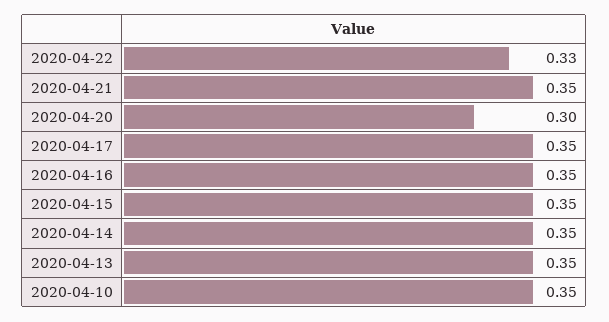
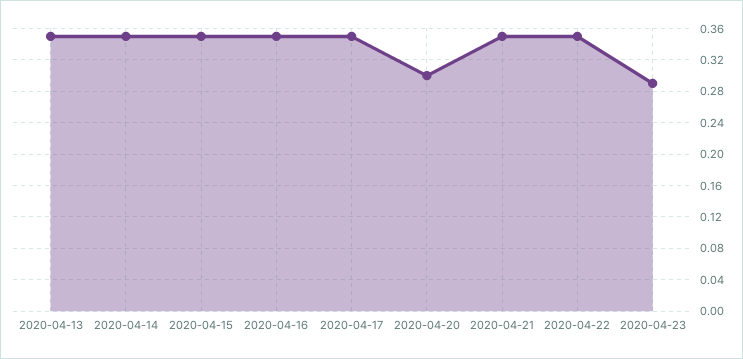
2020-04-22: 0.33 -> 0.35
2020-04-10: 0.35 -> none
2020-04-23: none -> 0.29

